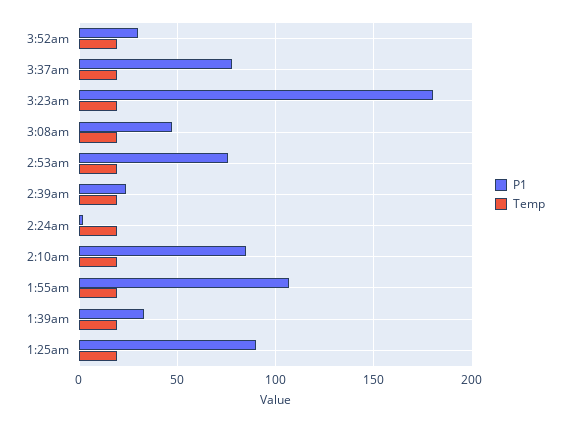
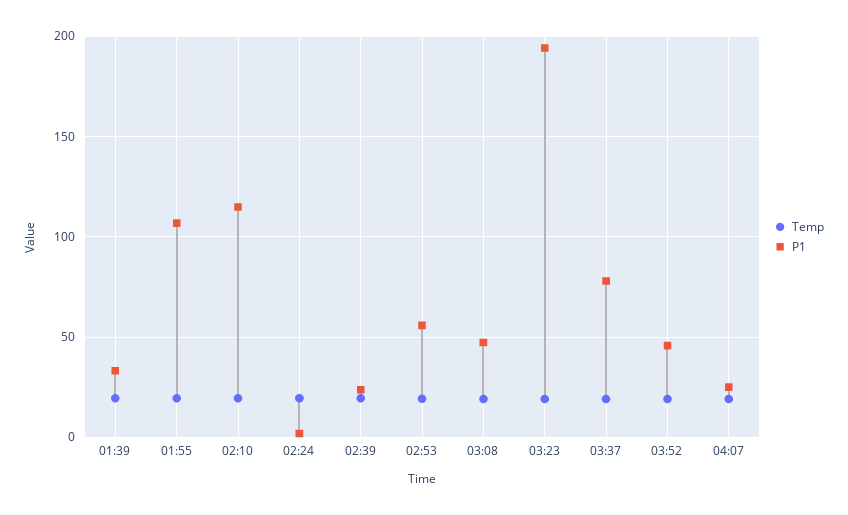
P1, 3:52am: 30 -> 45
P1, 3:23am: 180 -> 195
P1, 2:53am: 75 -> 55
P1, 2:10am: 85 -> 115
P1, 1:25am: 90 -> none
Temp, 1:25am: 20 -> none
Temp, 04:07: none -> 20
P1, 04:07: none -> 25

